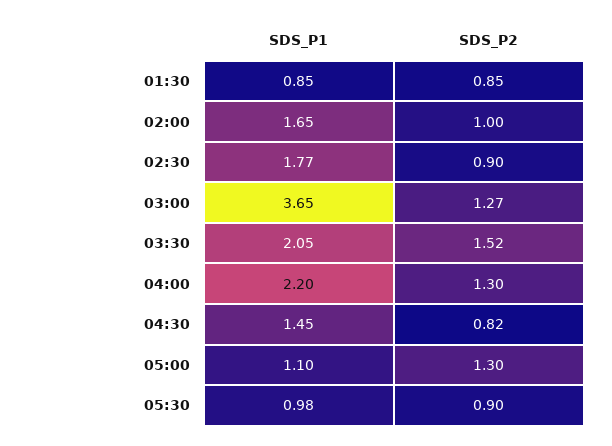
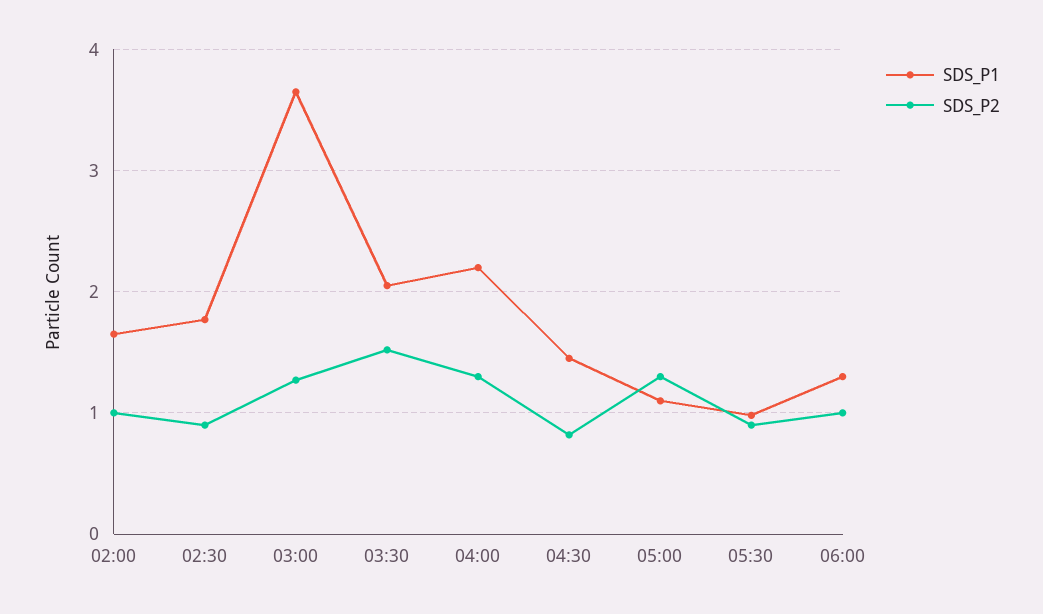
SDS_P1, 01:30: 0.85 -> none
SDS_P2, 01:30: 0.85 -> none
SDS_P1, 06:00: none -> 1.3
SDS_P2, 06:00: none -> 1

